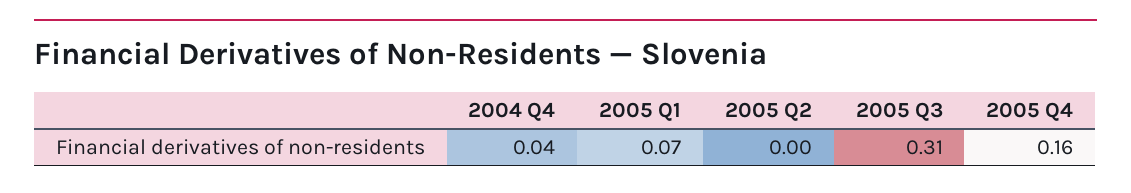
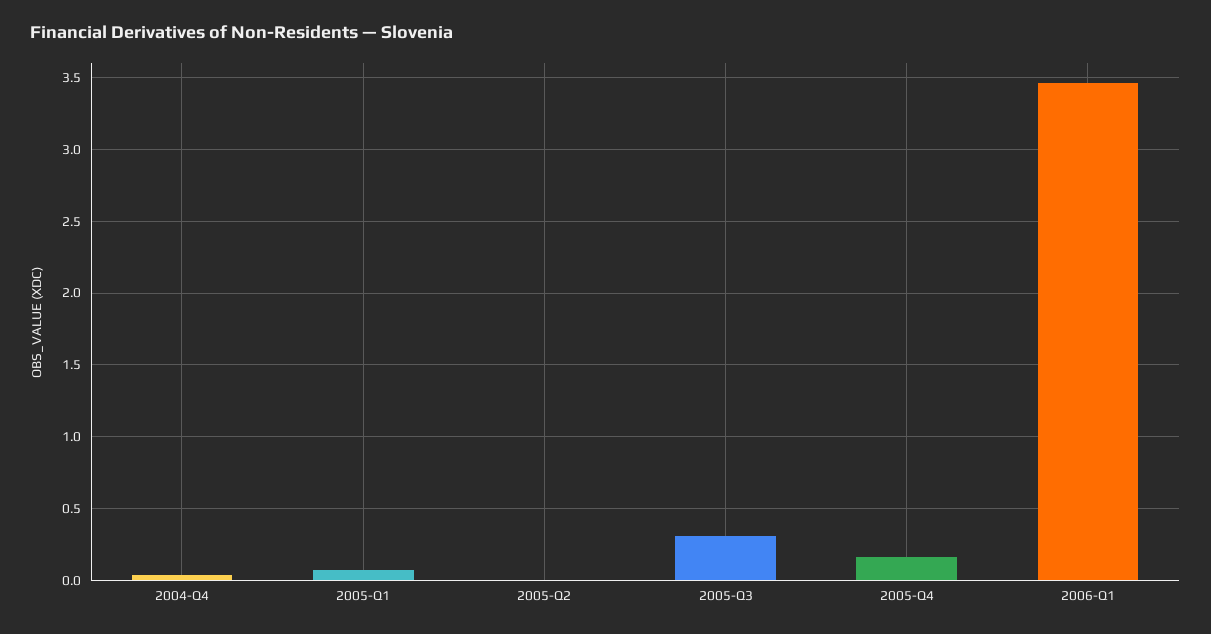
2006-Q1: none -> 3.45

